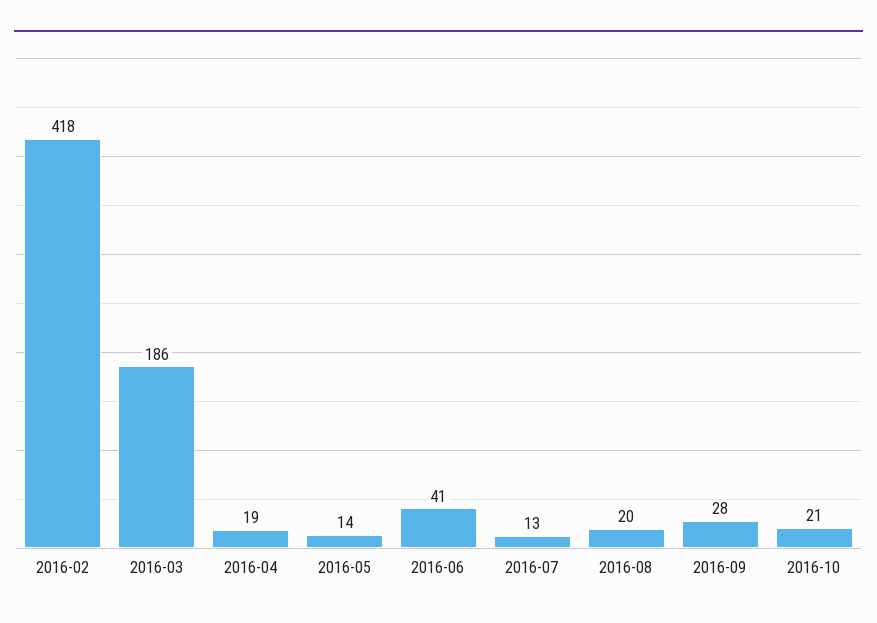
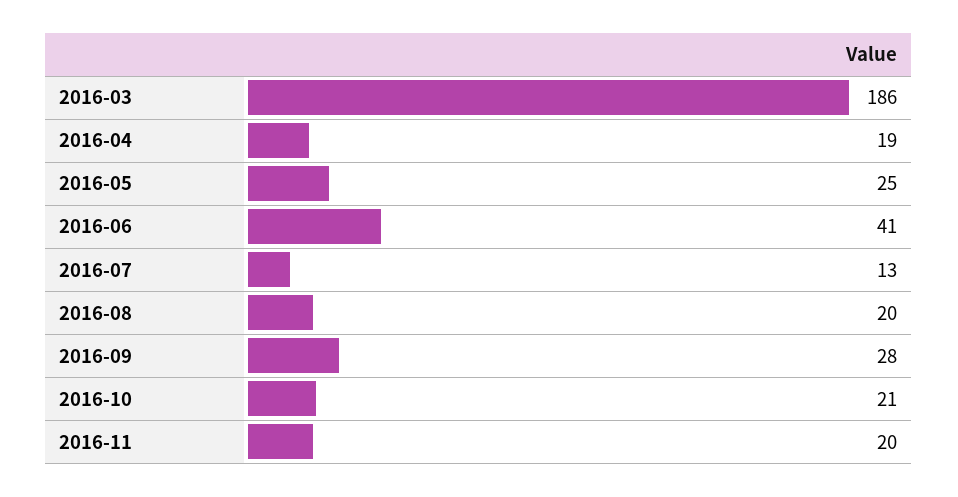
2016-02: 418 -> none
2016-05: 14 -> 25
2016-11: none -> 20

